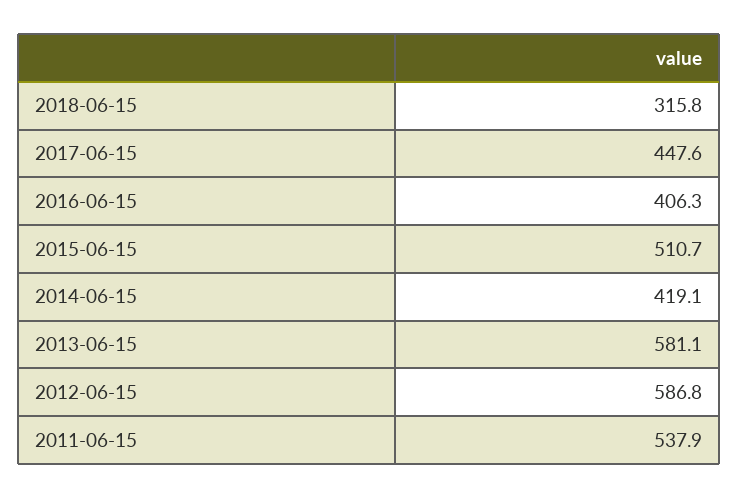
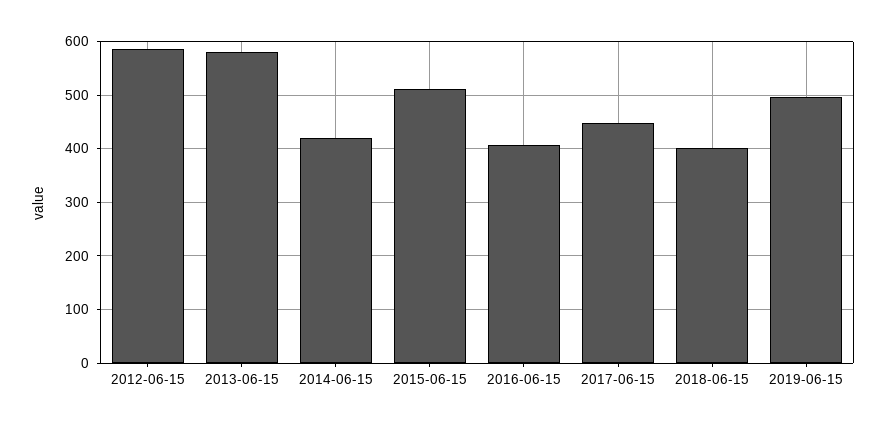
2018-06-15: 315.8 -> 400
2011-06-15: 537.9 -> none
2019-06-15: none -> 500

